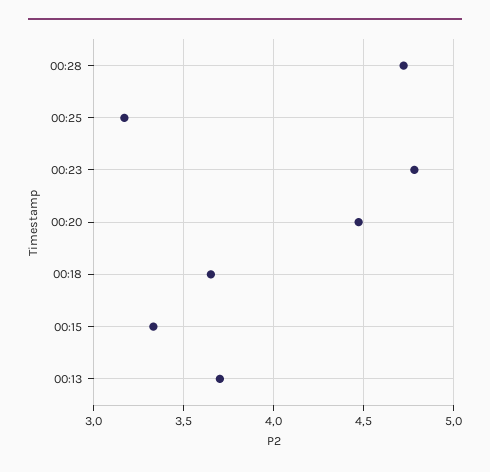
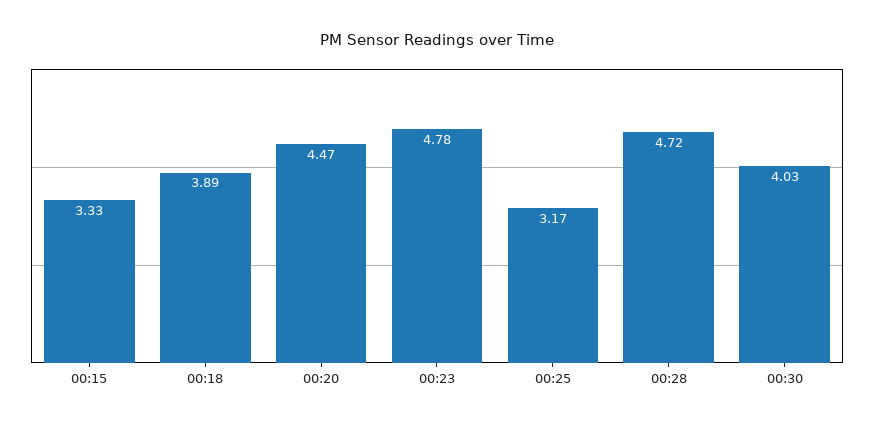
00:18: 3.65 -> 3.89
00:13: 3.7 -> none
00:30: none -> 4.03

